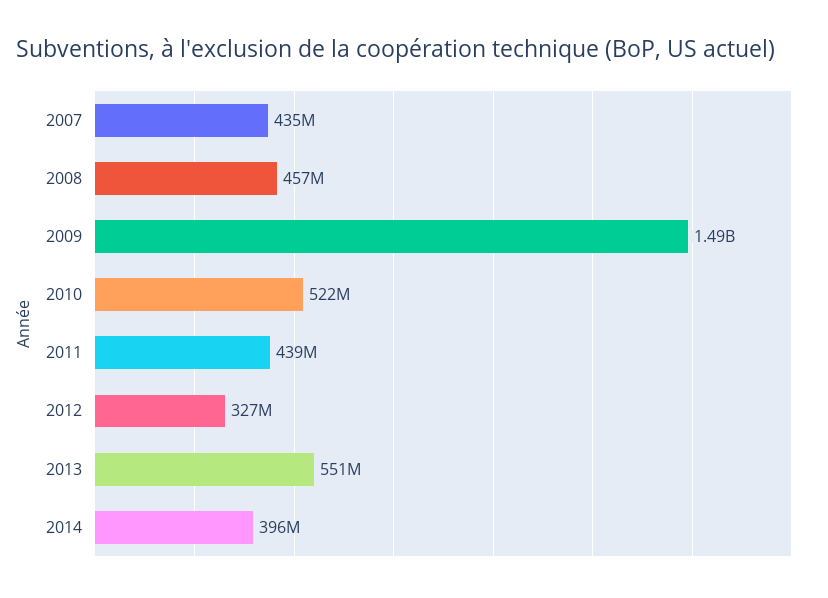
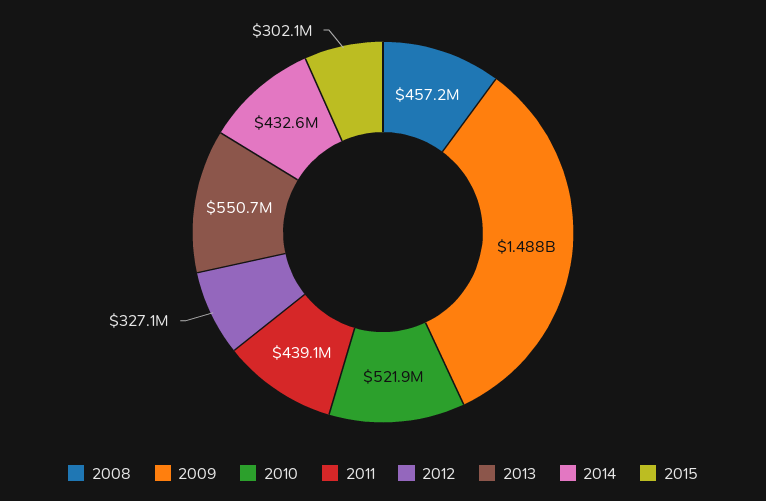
2007: 435000000 -> none
2014: 396000000 -> 432600000
2015: none -> 302100000

